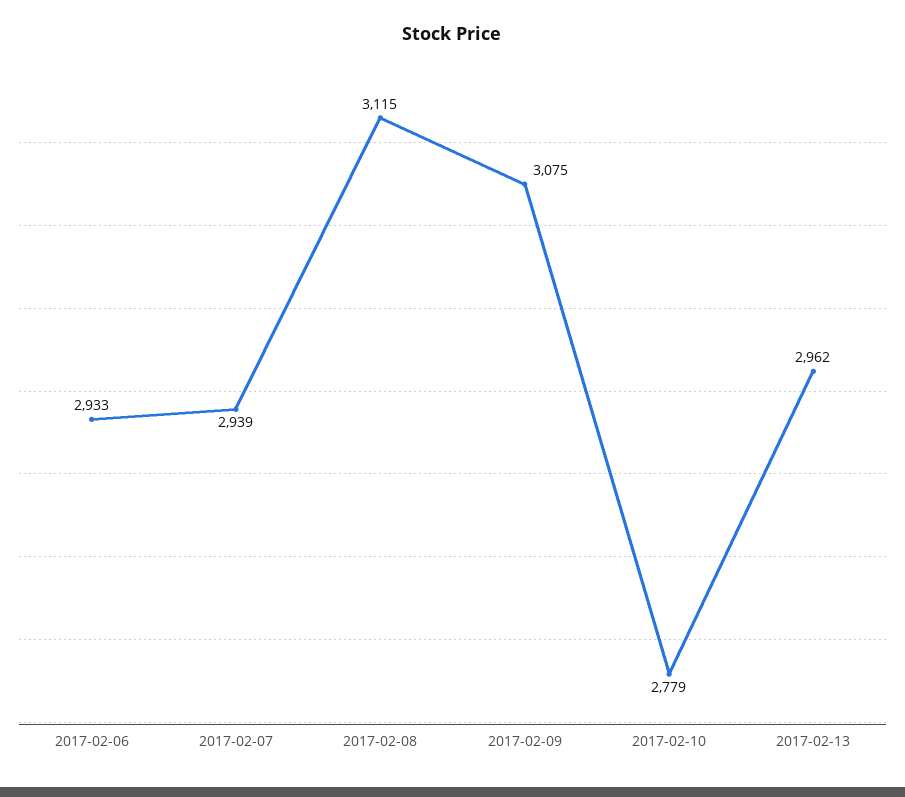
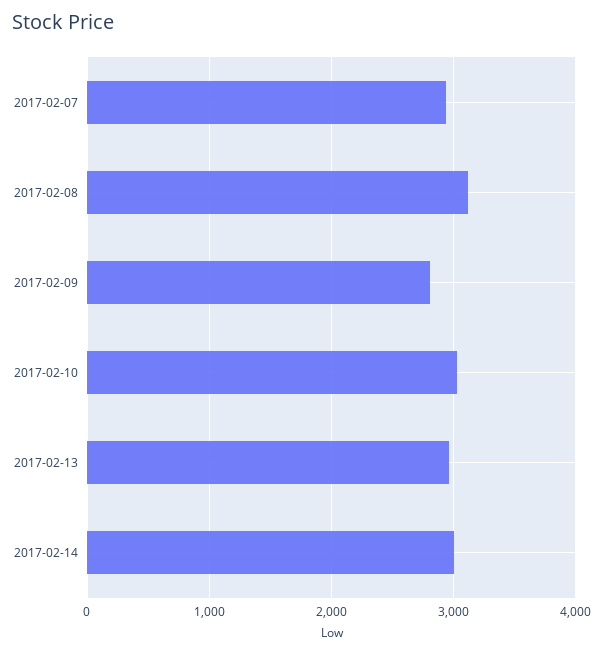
2017-02-06: 2933 -> none
2017-02-09: 3075 -> 2800
2017-02-10: 2779 -> 3000
2017-02-14: none -> 3000

